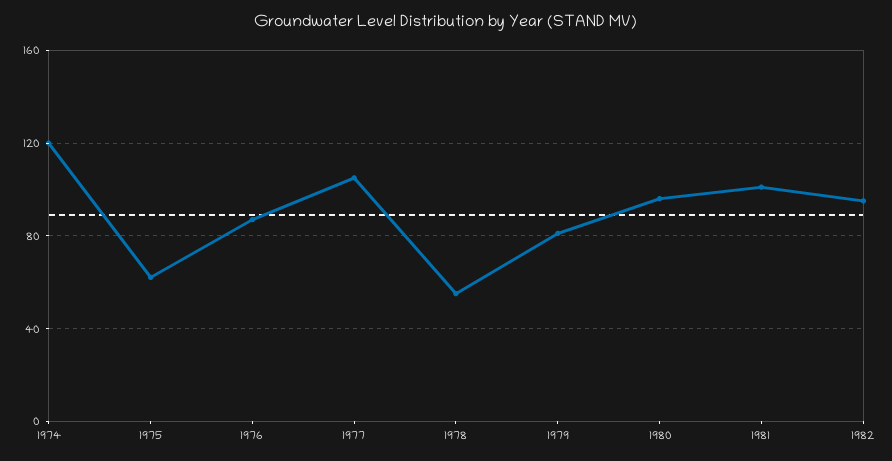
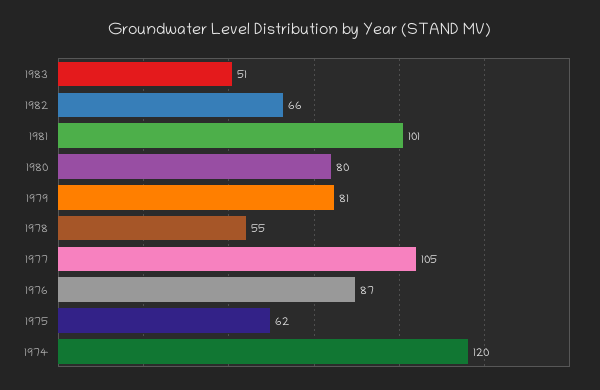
1980: 95 -> 80
1982: 95 -> 66
1983: none -> 51

